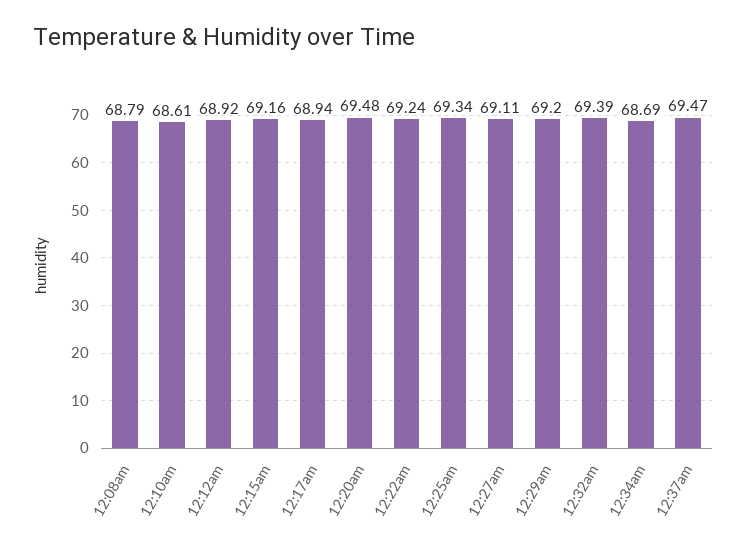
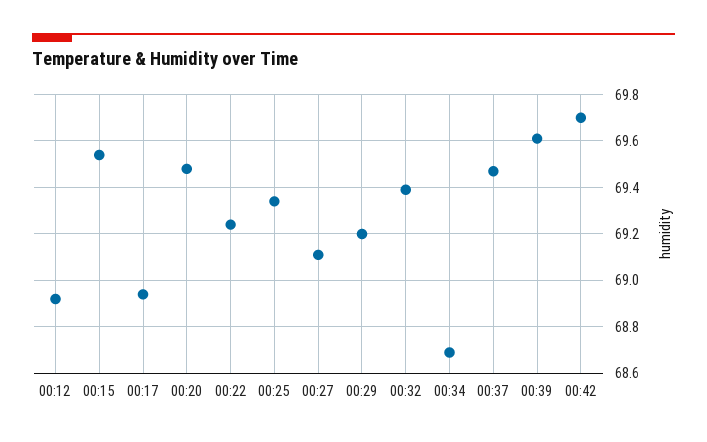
12:08am: 68.79 -> none
12:10am: 68.61 -> none
12:15am: 69.16 -> 69.55
00:39: none -> 69.6
00:42: none -> 69.7

